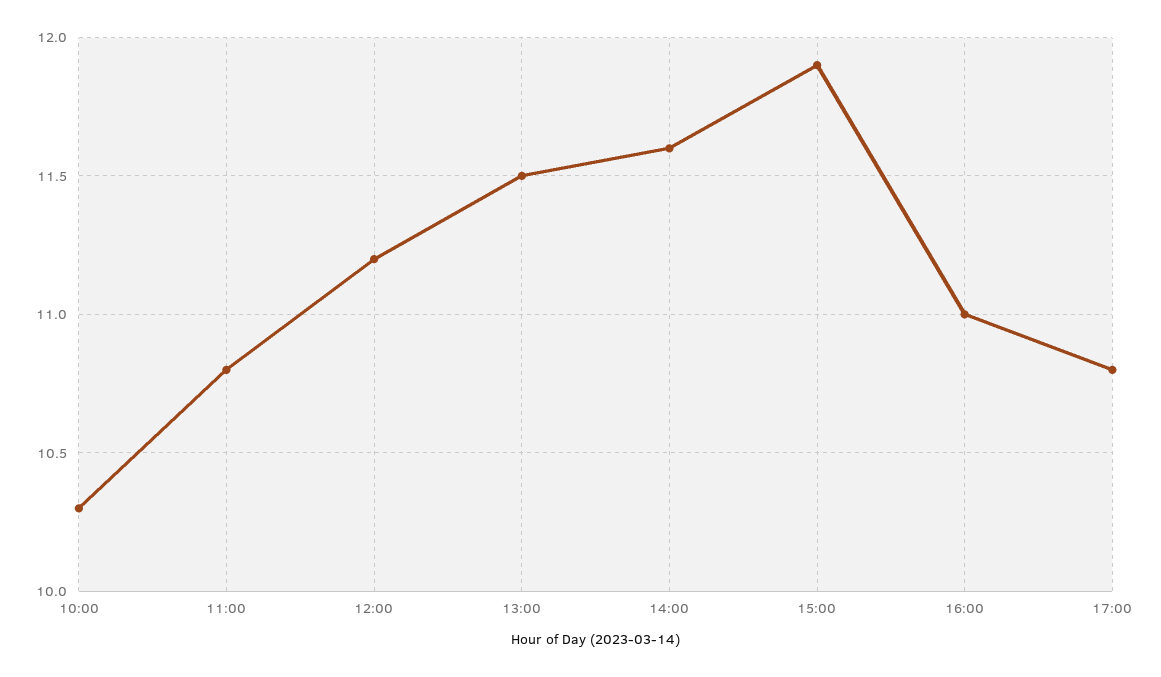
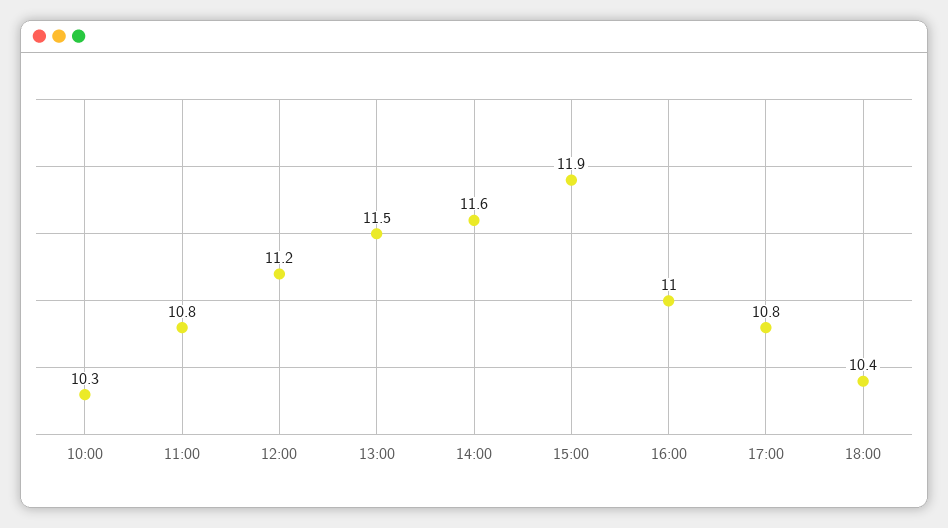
18:00: none -> 10.4

